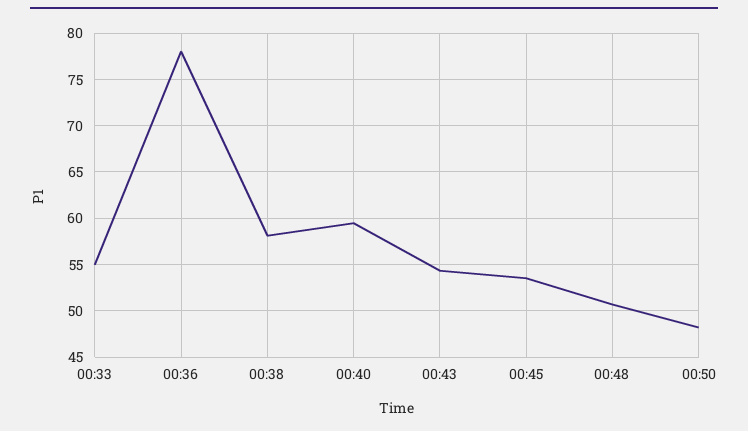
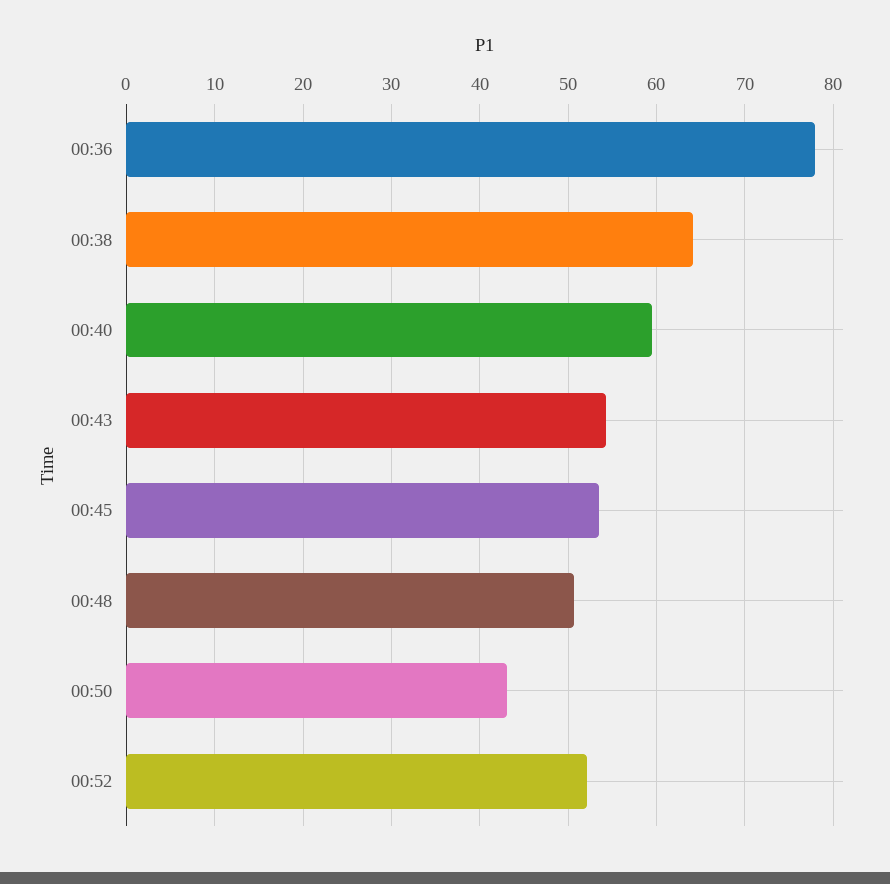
00:33: 55 -> none
00:38: 58 -> 64
00:50: 48 -> 43
00:52: none -> 52

